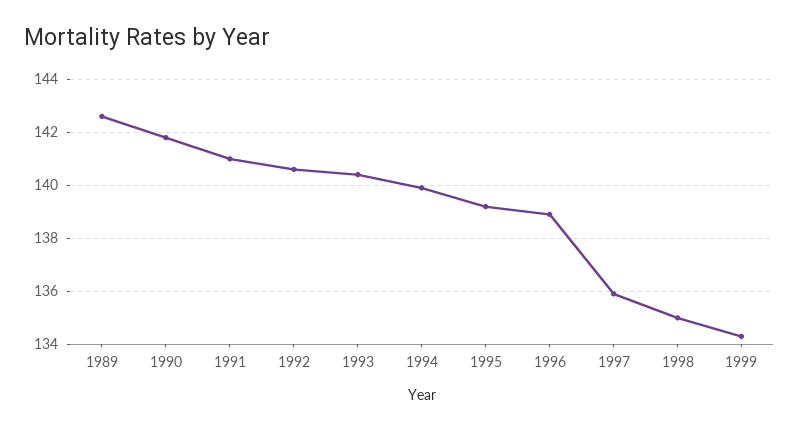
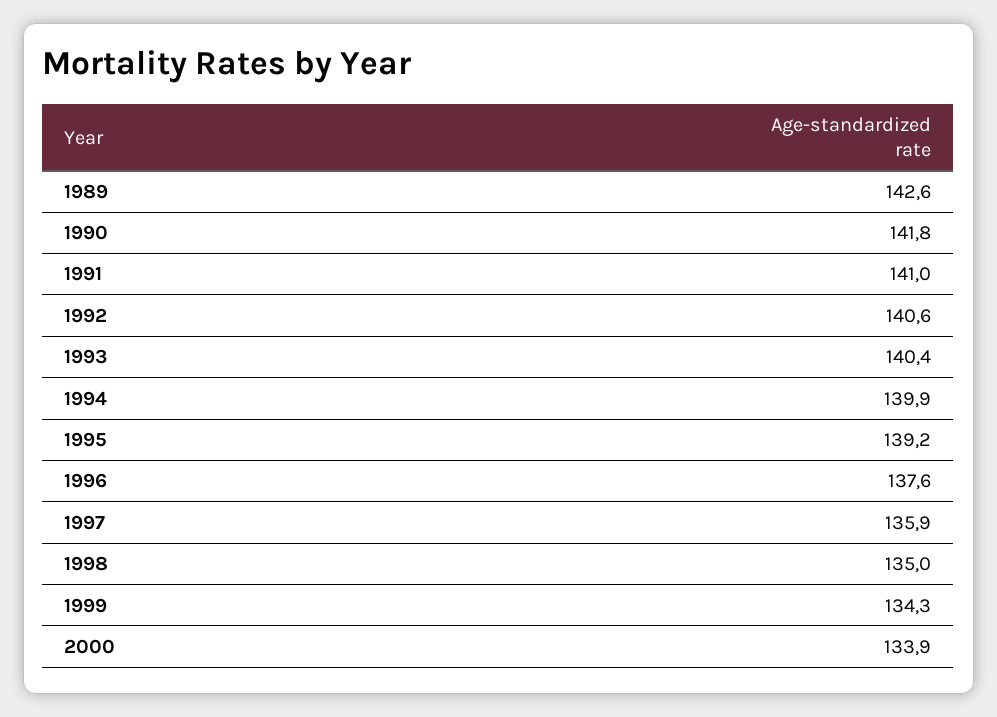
1996: 139 -> 137.6
2000: none -> 133.9

